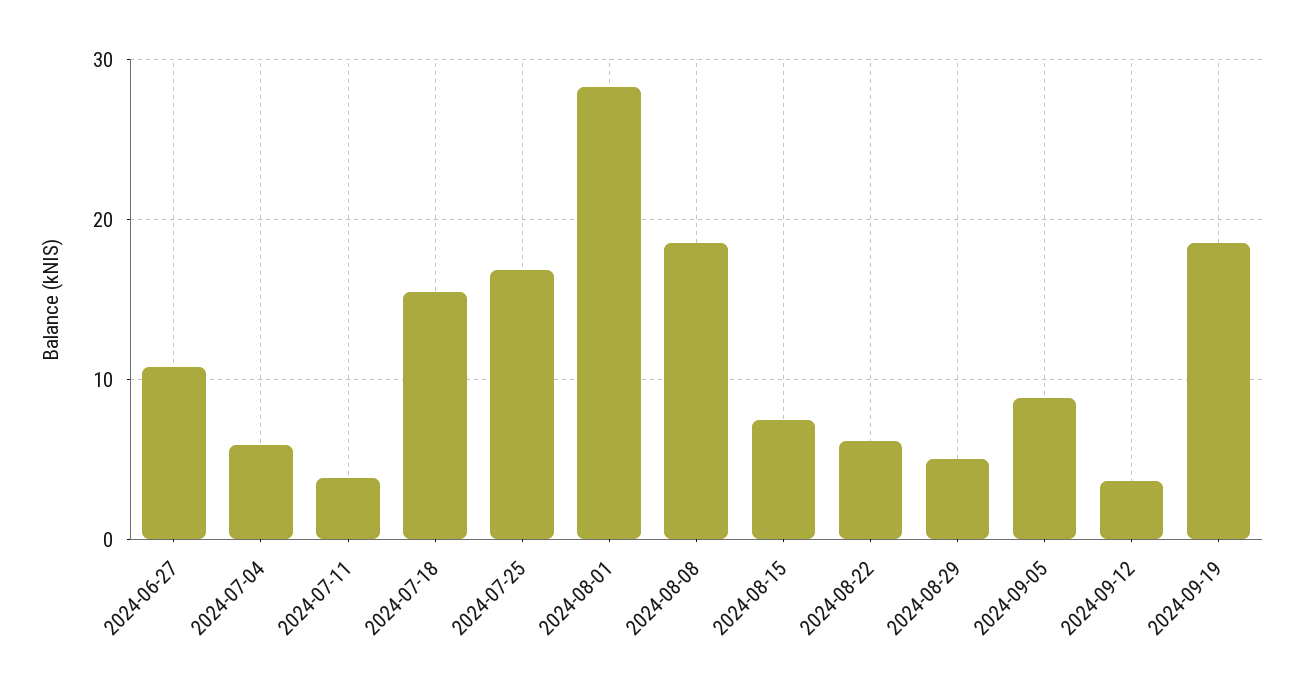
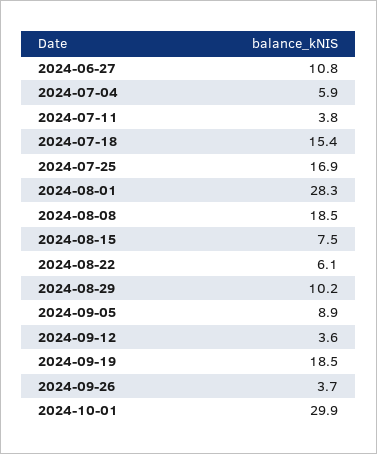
2024-08-29: 5 -> 10.2
2024-09-26: none -> 3.7
2024-10-01: none -> 29.9

